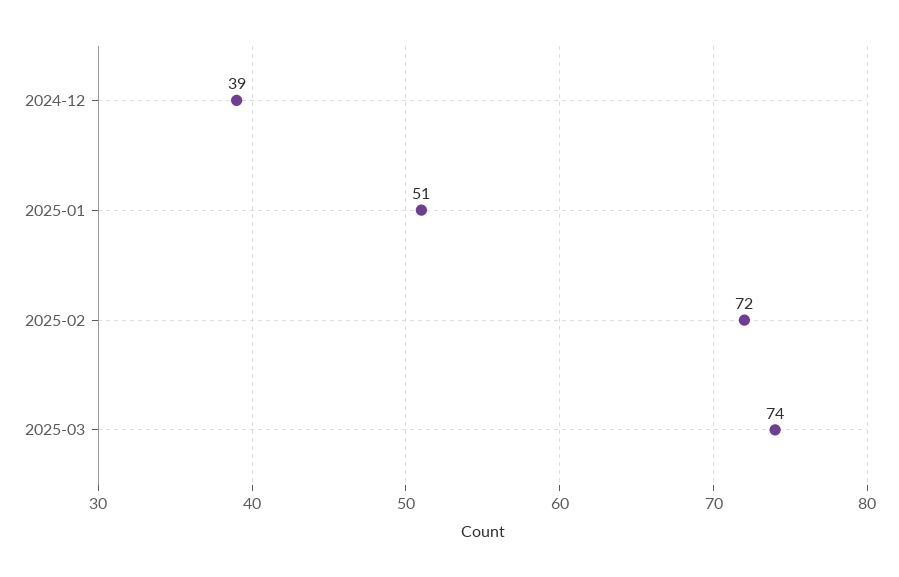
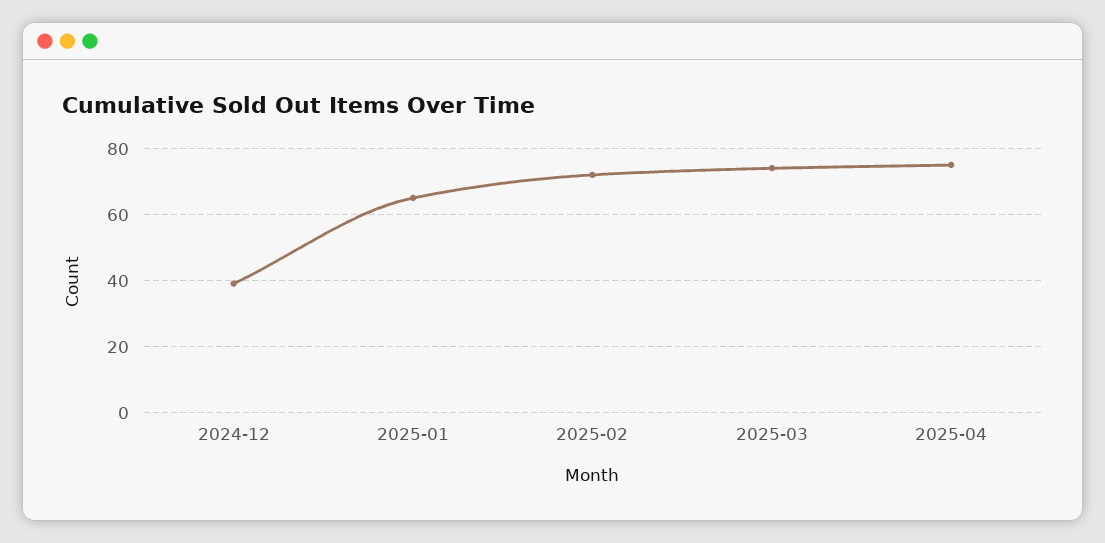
2025-01: 51 -> 65
2025-04: none -> 75

